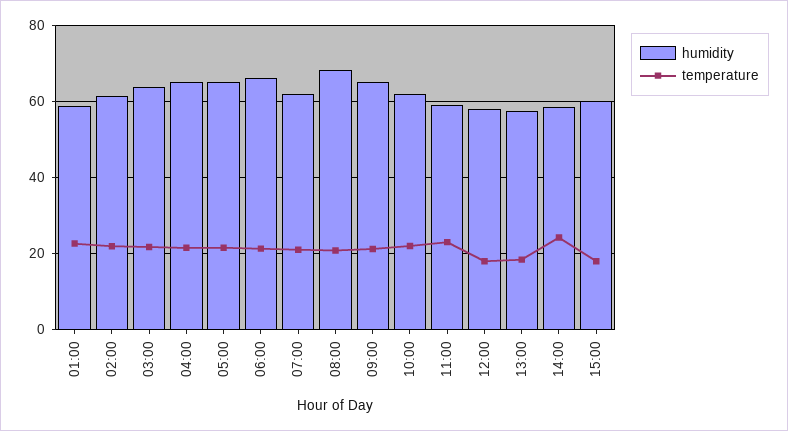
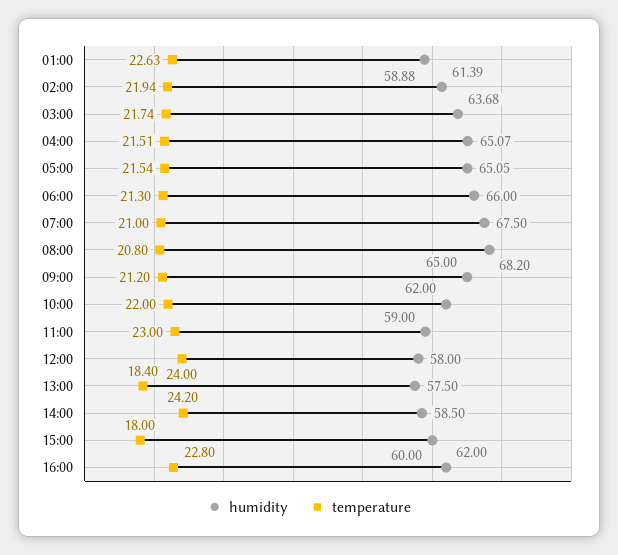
humidity, 07:00: 62 -> 67.5
temperature, 12:00: 18 -> 24
humidity, 16:00: none -> 62
temperature, 16:00: none -> 22.8

